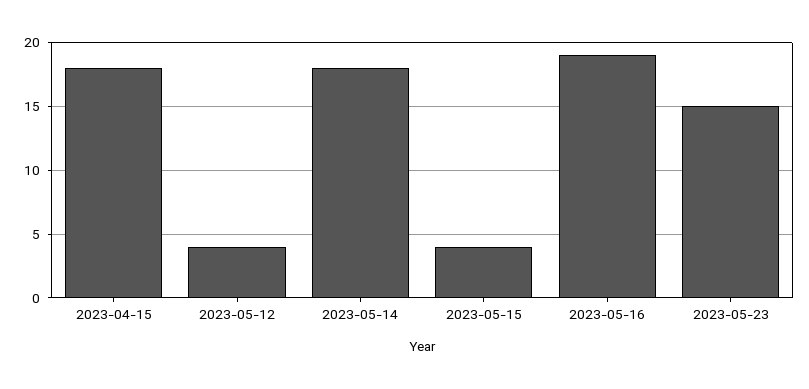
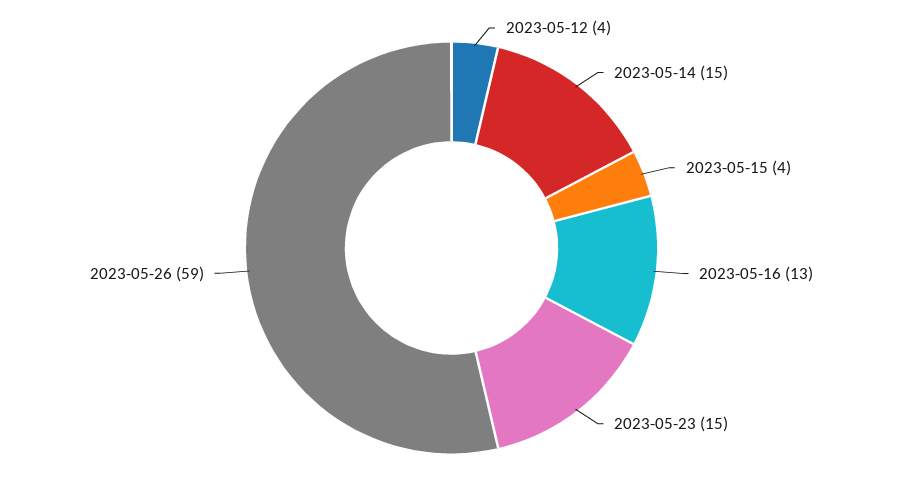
2023-04-15: 18 -> none
2023-05-14: 18 -> 15
2023-05-16: 19 -> 13
2023-05-26: none -> 59

